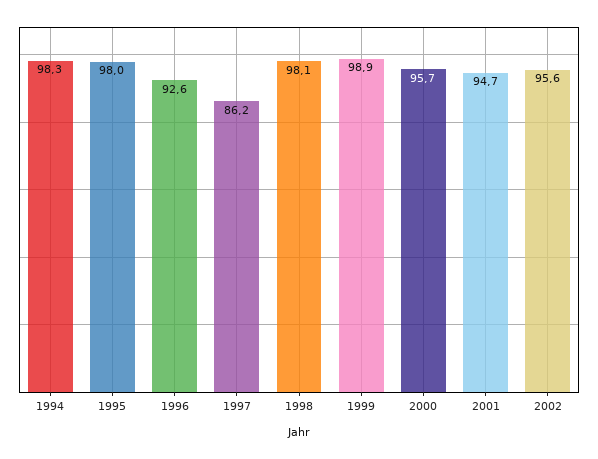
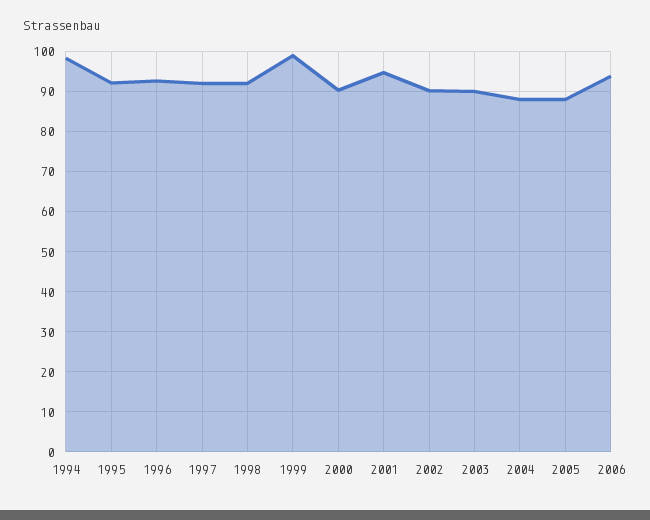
1995: 98 -> 92
1997: 86.2 -> 92
1998: 98.1 -> 92
2000: 95.7 -> 90
2002: 95.6 -> 90
2003: none -> 90
2004: none -> 88
2005: none -> 88
2006: none -> 94

